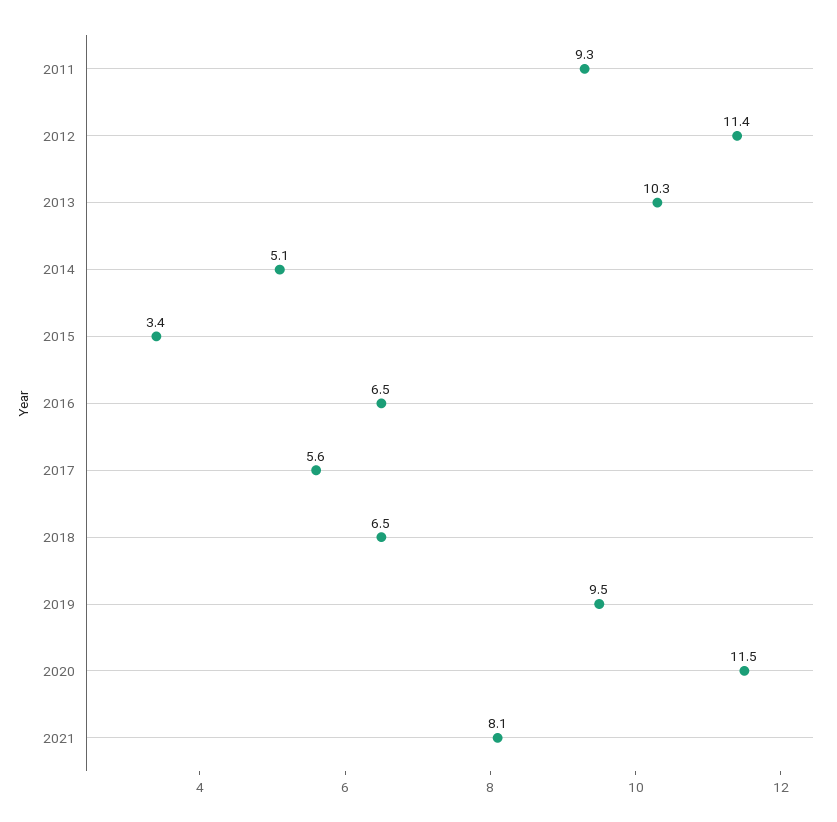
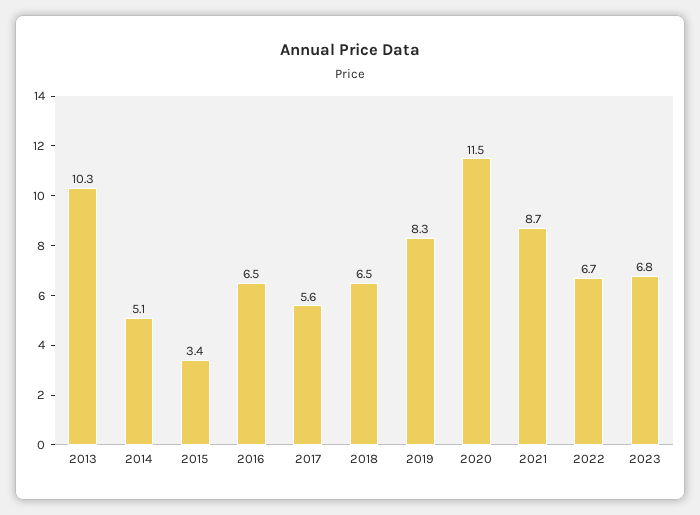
2011: 9.3 -> none
2012: 11.4 -> none
2019: 9.5 -> 8.3
2021: 8.1 -> 8.7
2022: none -> 6.7
2023: none -> 6.8

